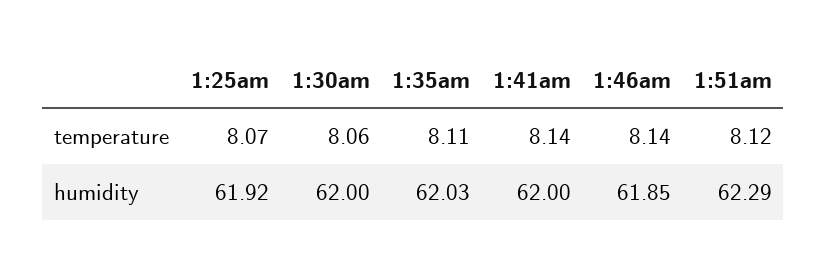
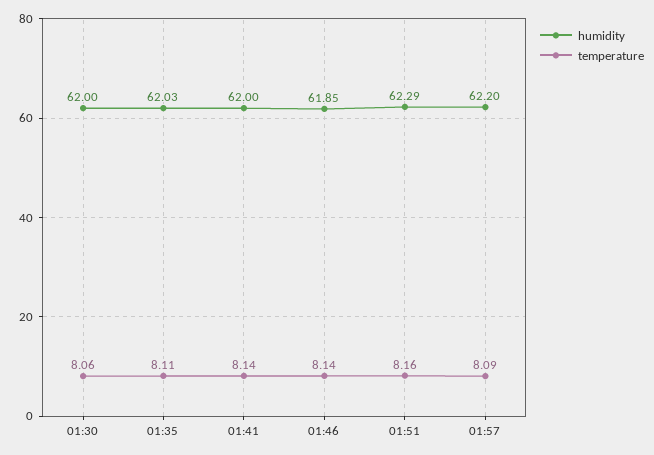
temperature, 1:25am: 8.07 -> none
temperature, 1:51am: 8.12 -> 8.16
humidity, 1:25am: 61.92 -> none
humidity, 01:57: none -> 62.2
temperature, 01:57: none -> 8.09

